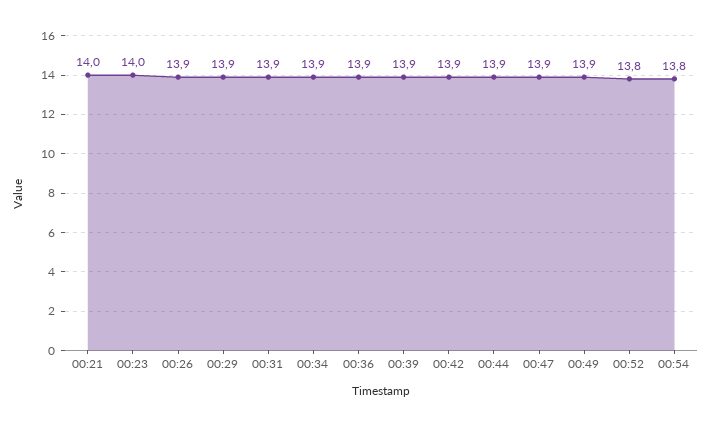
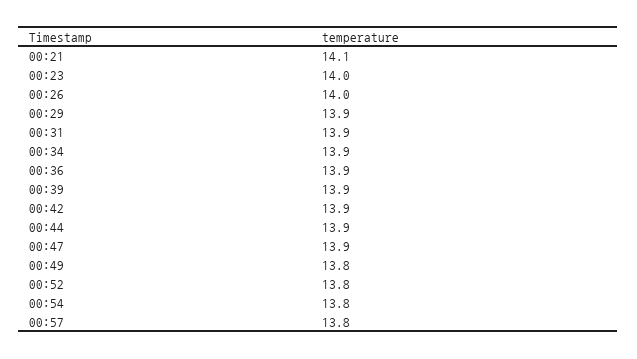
00:21: 14 -> 14.1
00:26: 13.9 -> 14
00:49: 13.9 -> 13.8
00:57: none -> 13.8

